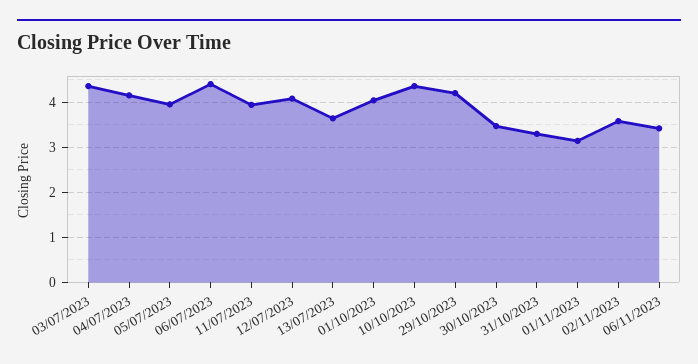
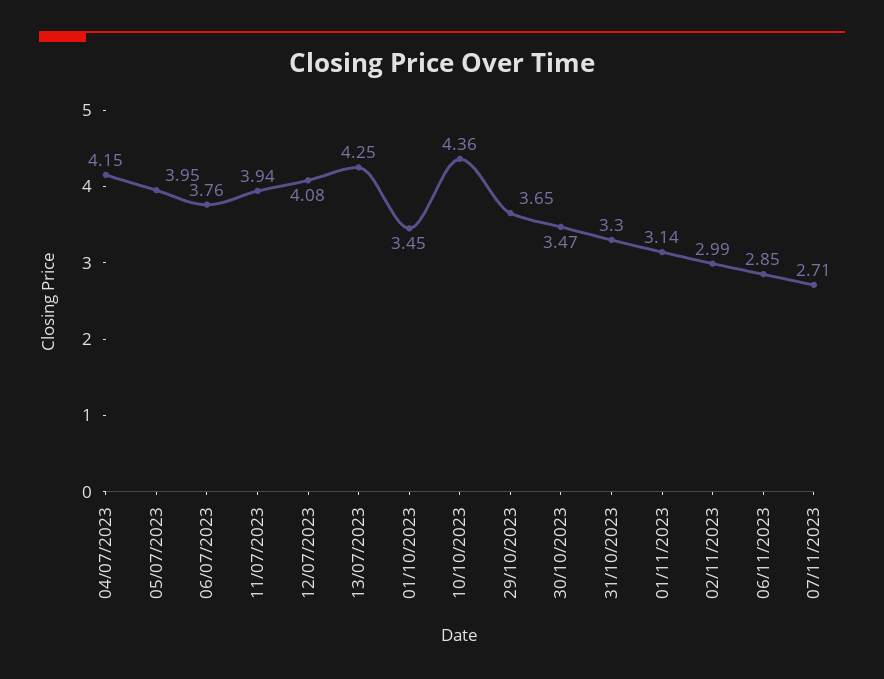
03/07/2023: 4.4 -> none
06/07/2023: 4.4 -> 3.76
13/07/2023: 3.6 -> 4.25
01/10/2023: 4 -> 3.45
29/10/2023: 4.2 -> 3.65
02/11/2023: 3.6 -> 2.99
06/11/2023: 3.4 -> 2.85
07/11/2023: none -> 2.71

